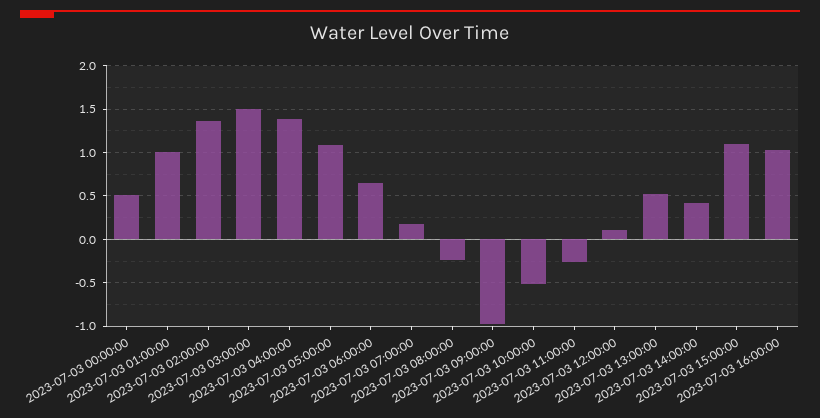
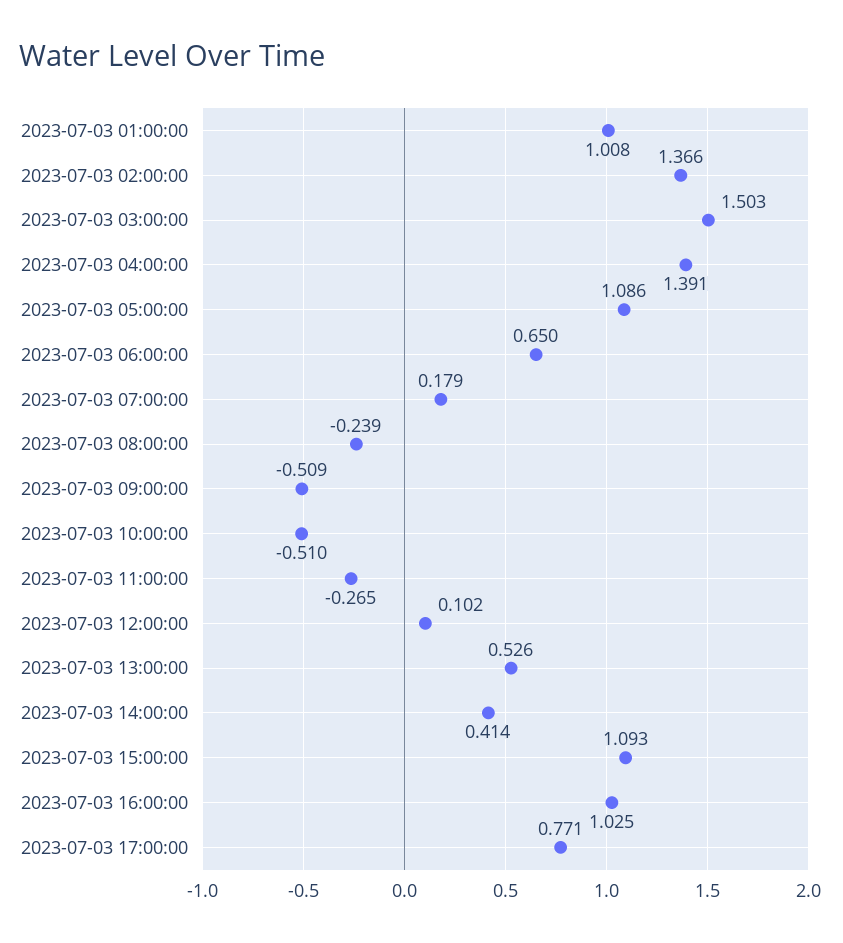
2023-07-03 00:00:00: 0.5 -> none
2023-07-03 09:00:00: -1 -> -0.509
2023-07-03 17:00:00: none -> 0.771

